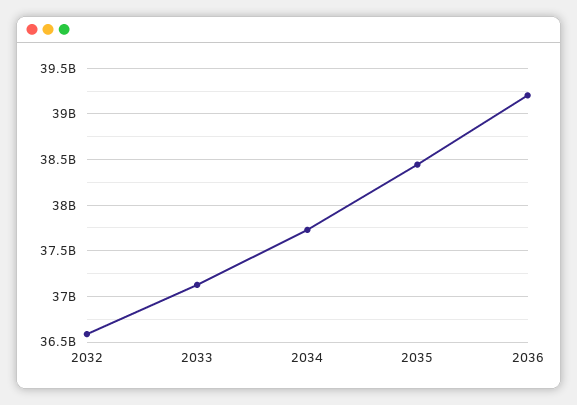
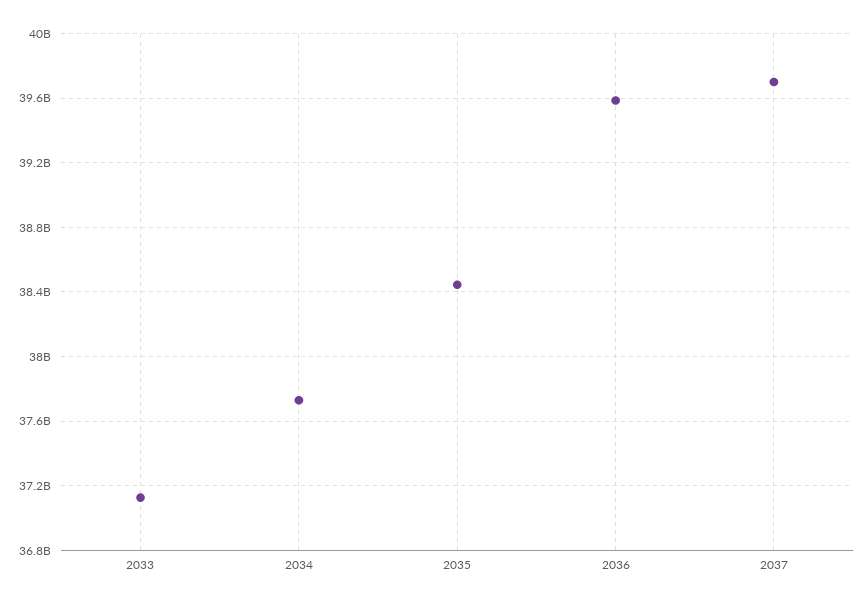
2032: 36600000000 -> none
2036: 39200000000 -> 39600000000
2037: none -> 39700000000

